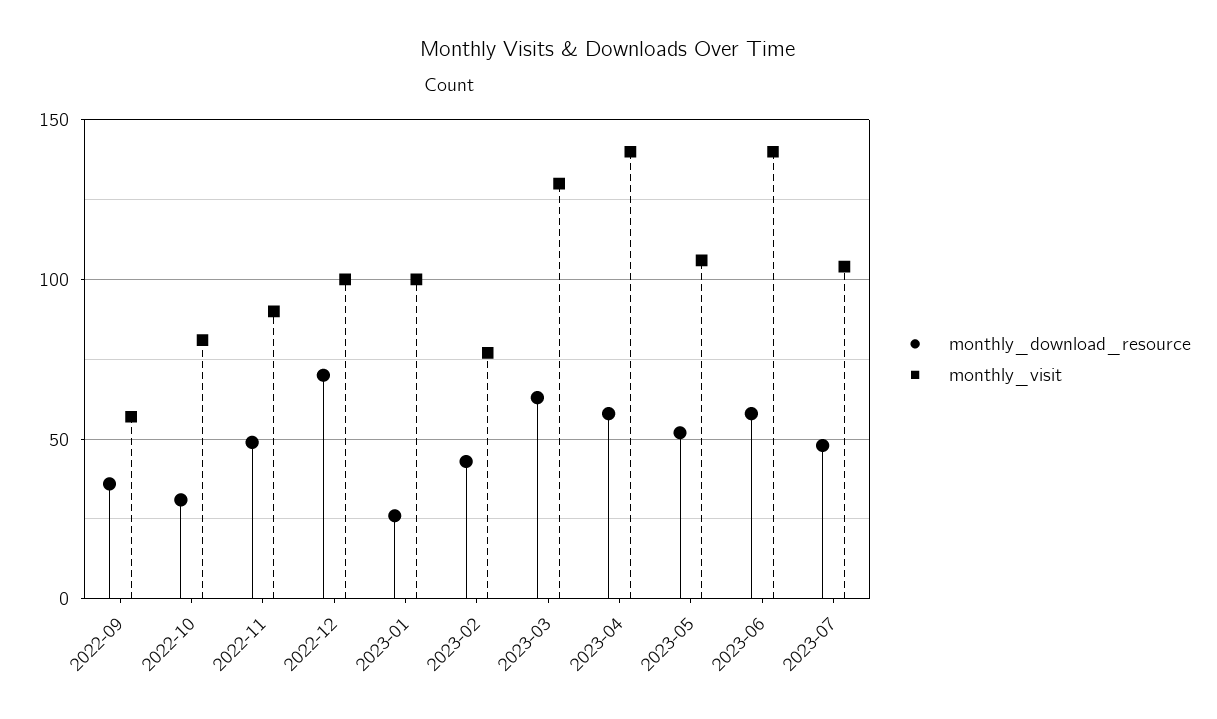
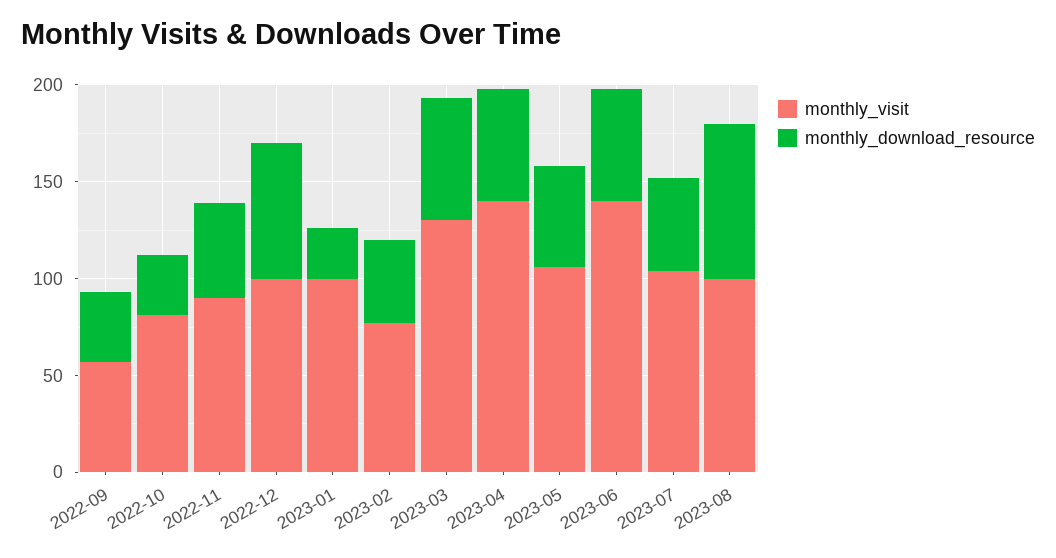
monthly_visit, 2023-08: none -> 100
monthly_download_resource, 2023-08: none -> 80

